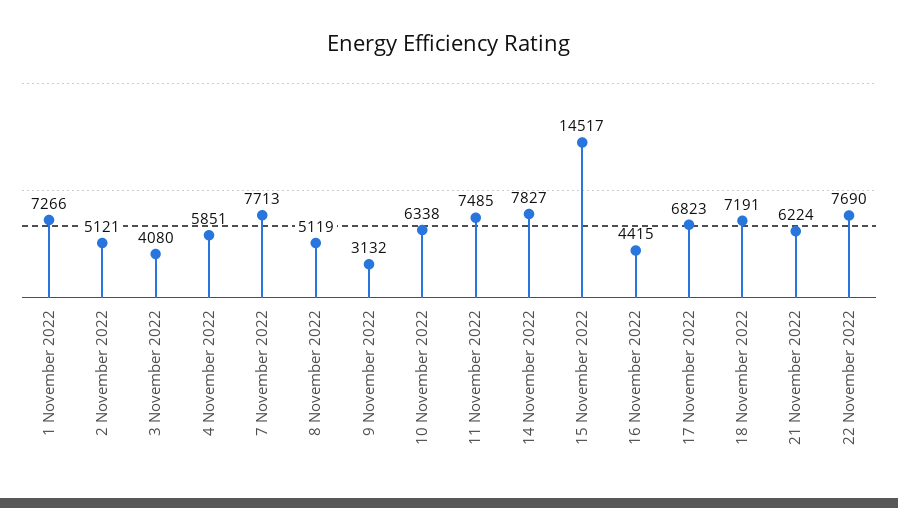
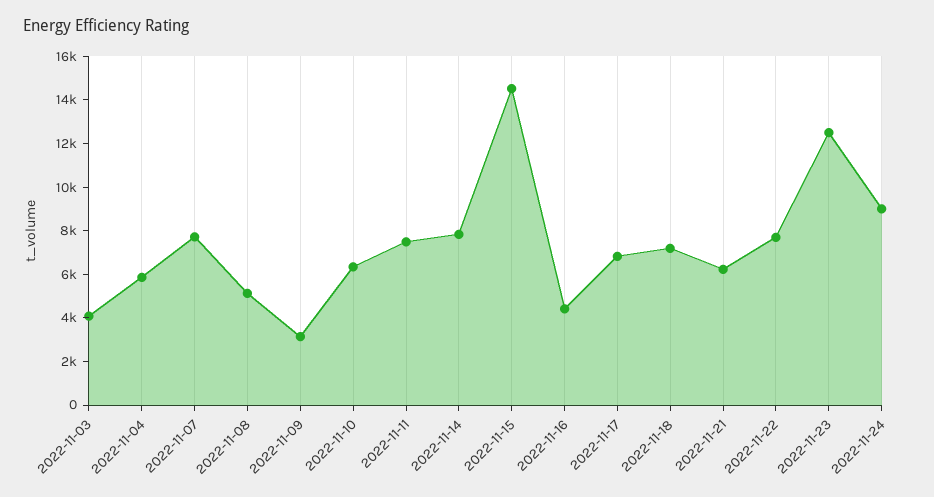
1 November 2022: 7266 -> none
2 November 2022: 5121 -> none
2022-11-23: none -> 12500
2022-11-24: none -> 9000

